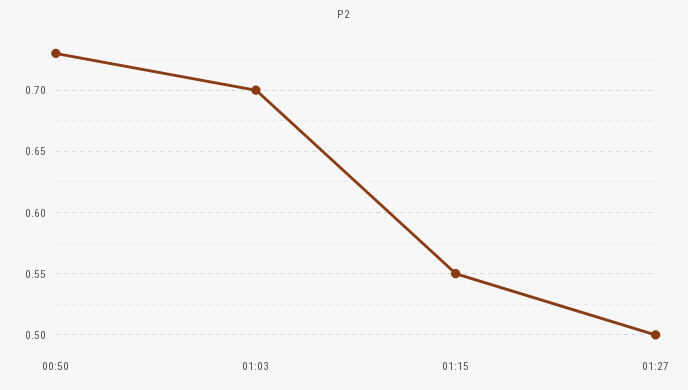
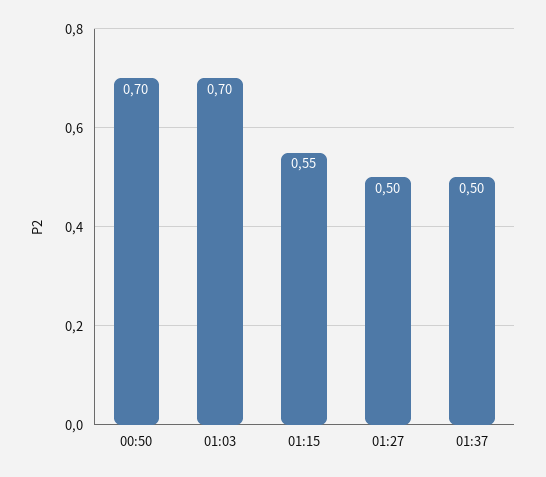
00:50: 0.73 -> 0.7
01:37: none -> 0.5

